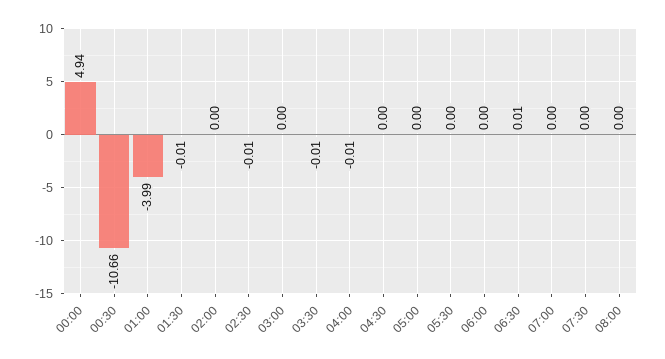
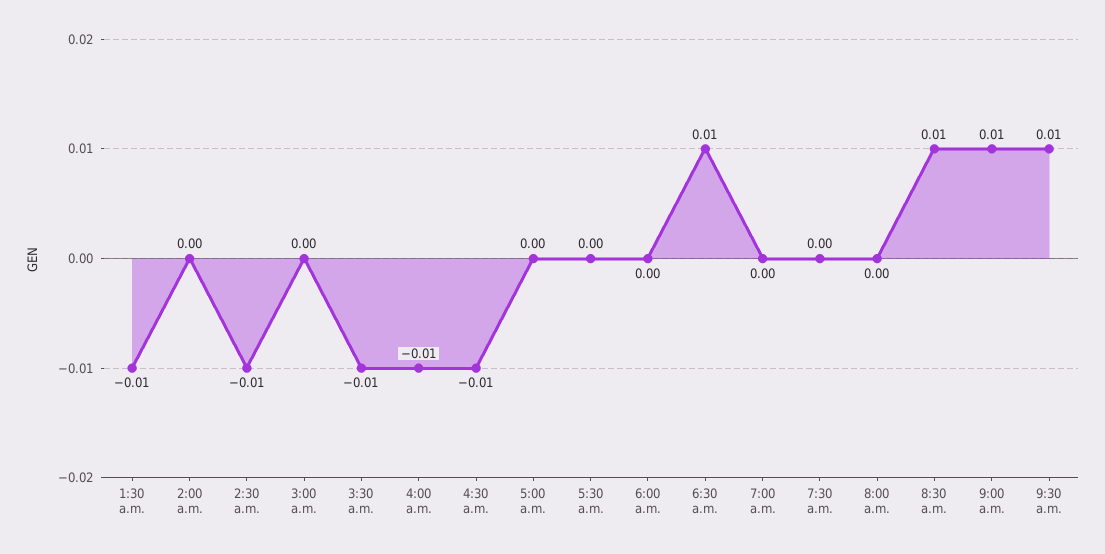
00:00: 4.94 -> none
00:30: -10.66 -> none
01:00: -3.99 -> none
04:30: 0 -> -0.01
8:30 a.m.: none -> 0.01
9:00 a.m.: none -> 0.01
9:30 a.m.: none -> 0.01

